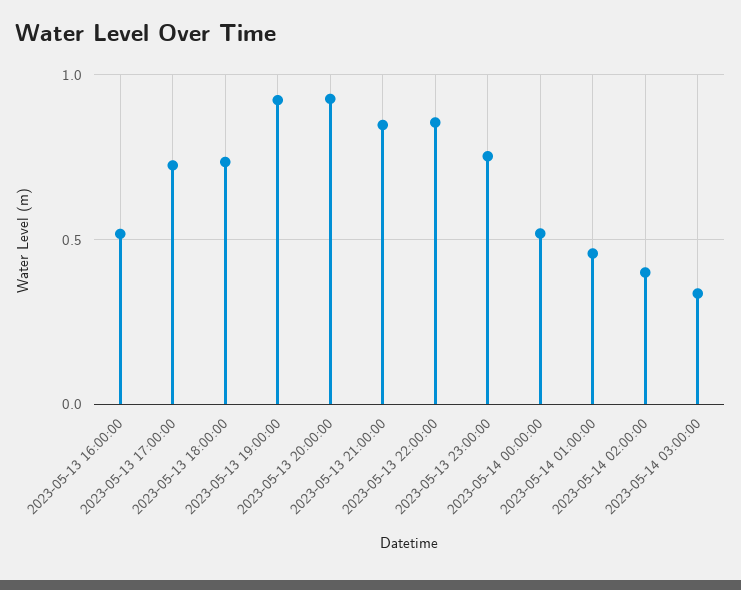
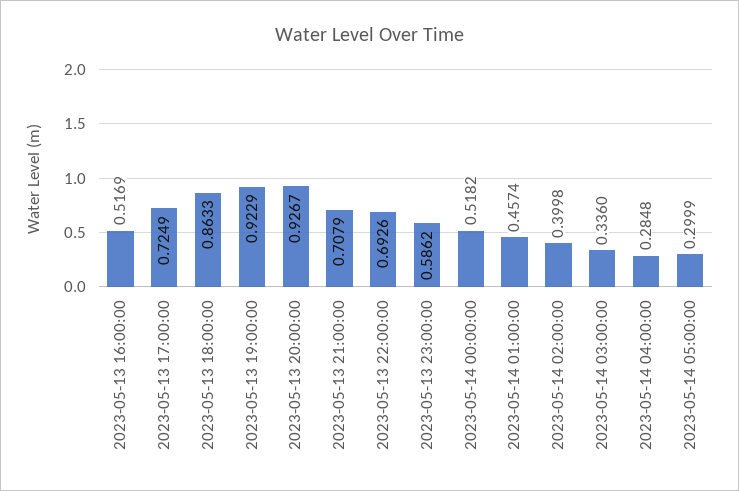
2023-05-13 18:00:00: 0.75 -> 0.8633
2023-05-13 21:00:00: 0.85 -> 0.7079
2023-05-13 22:00:00: 0.85 -> 0.6926
2023-05-13 23:00:00: 0.75 -> 0.5862
2023-05-14 04:00:00: none -> 0.2848
2023-05-14 05:00:00: none -> 0.2999

